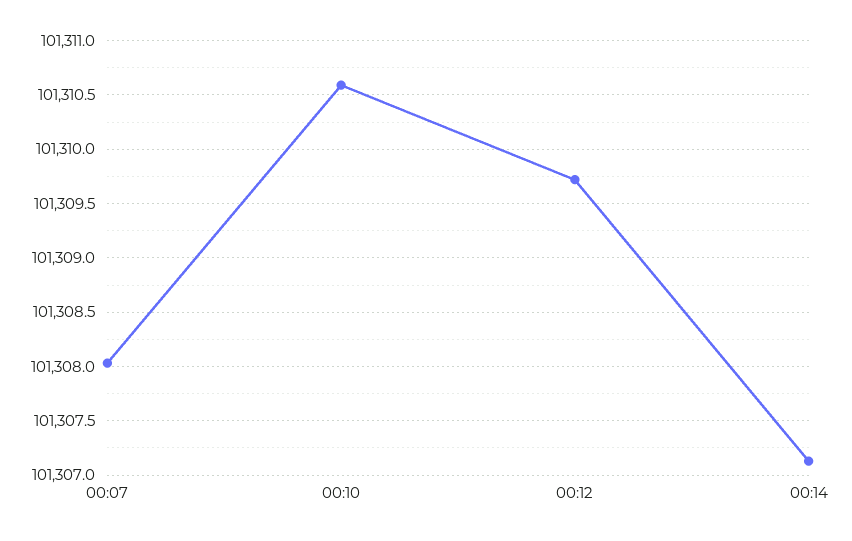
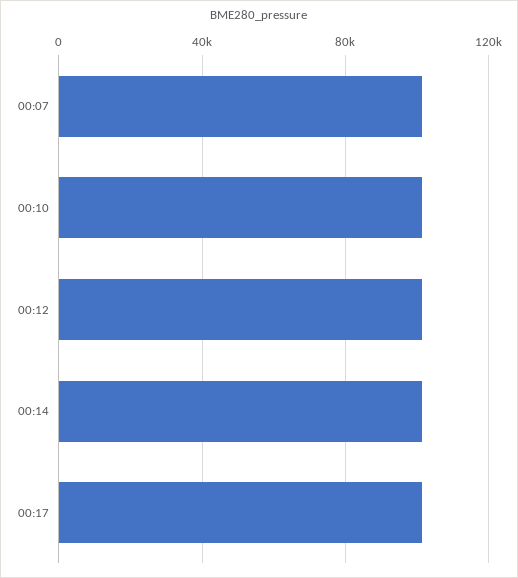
00:17: none -> 100000

